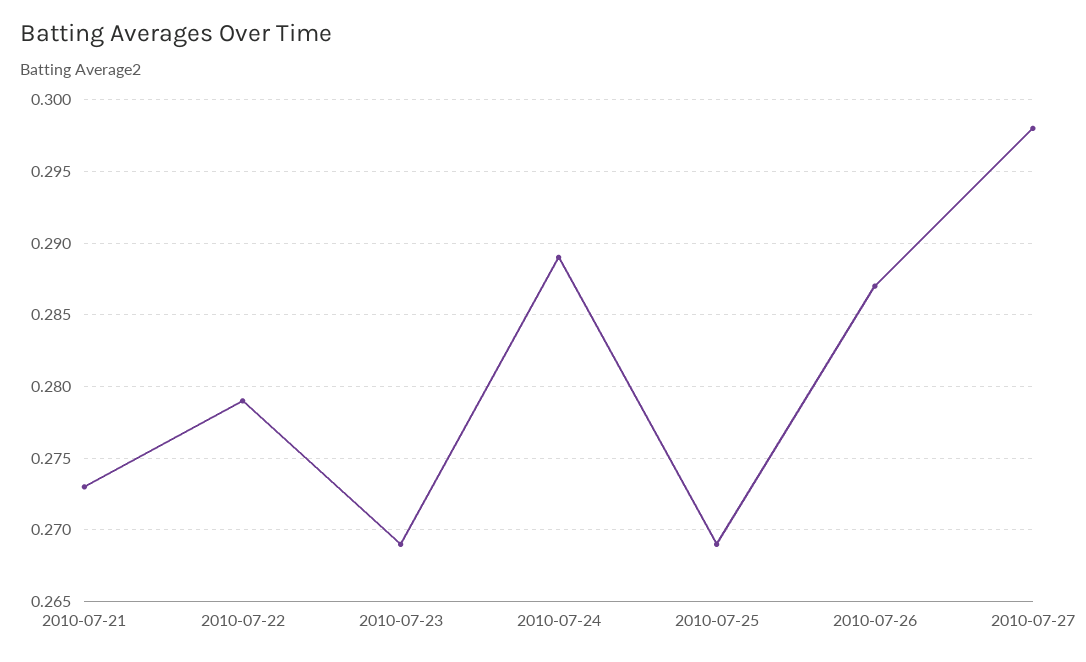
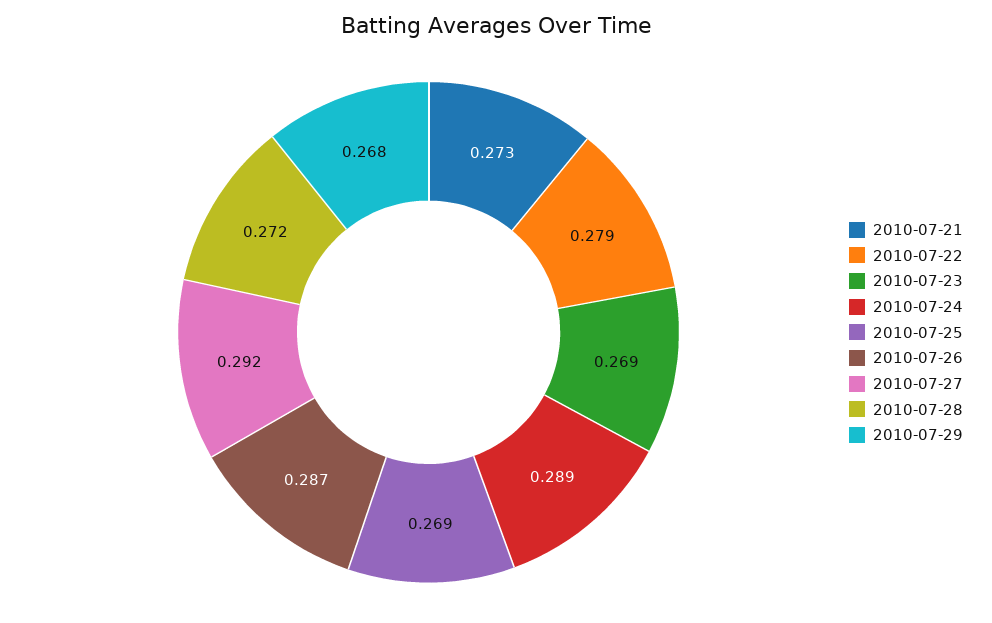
2010-07-27: 0.298 -> 0.292
2010-07-28: none -> 0.272
2010-07-29: none -> 0.268

